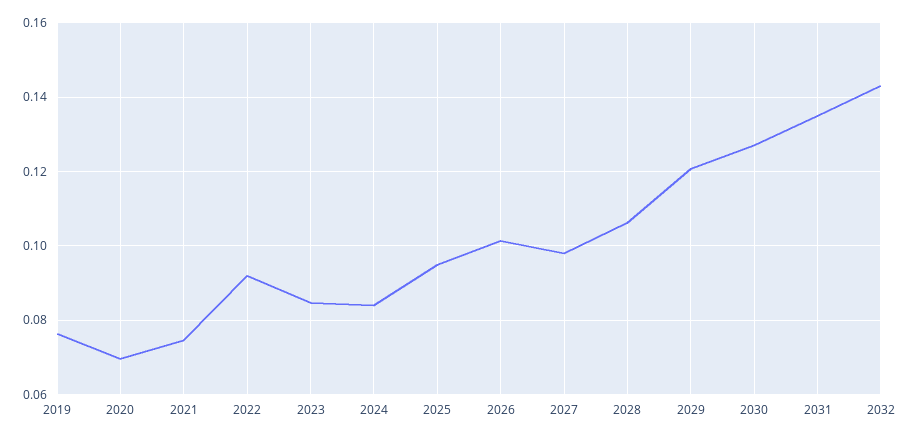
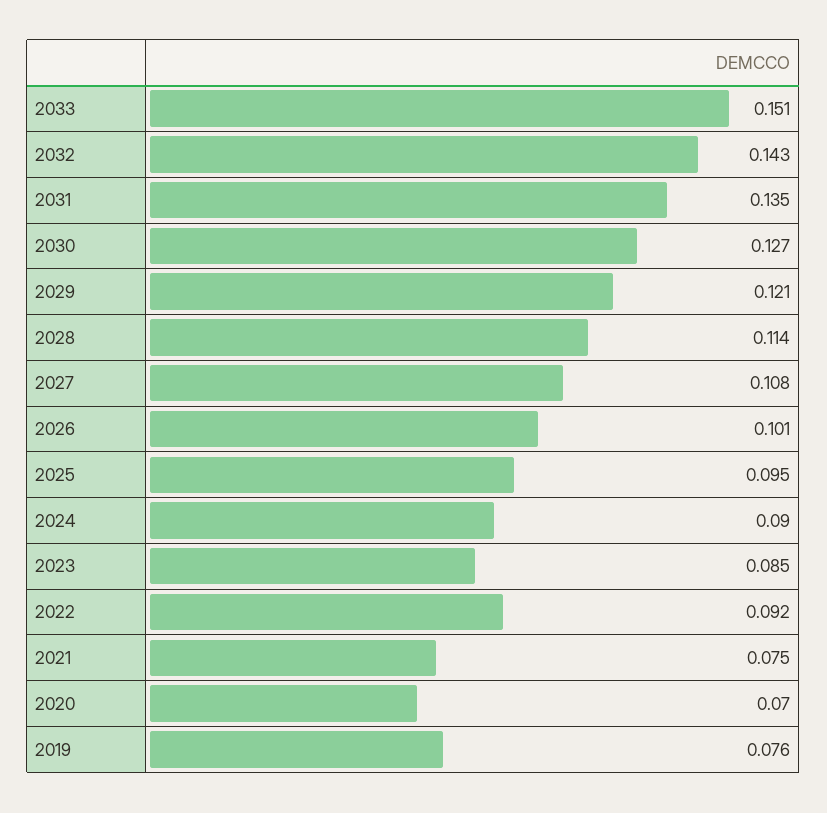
2024: 0.084 -> 0.09
2027: 0.098 -> 0.108
2028: 0.106 -> 0.114
2033: none -> 0.151

